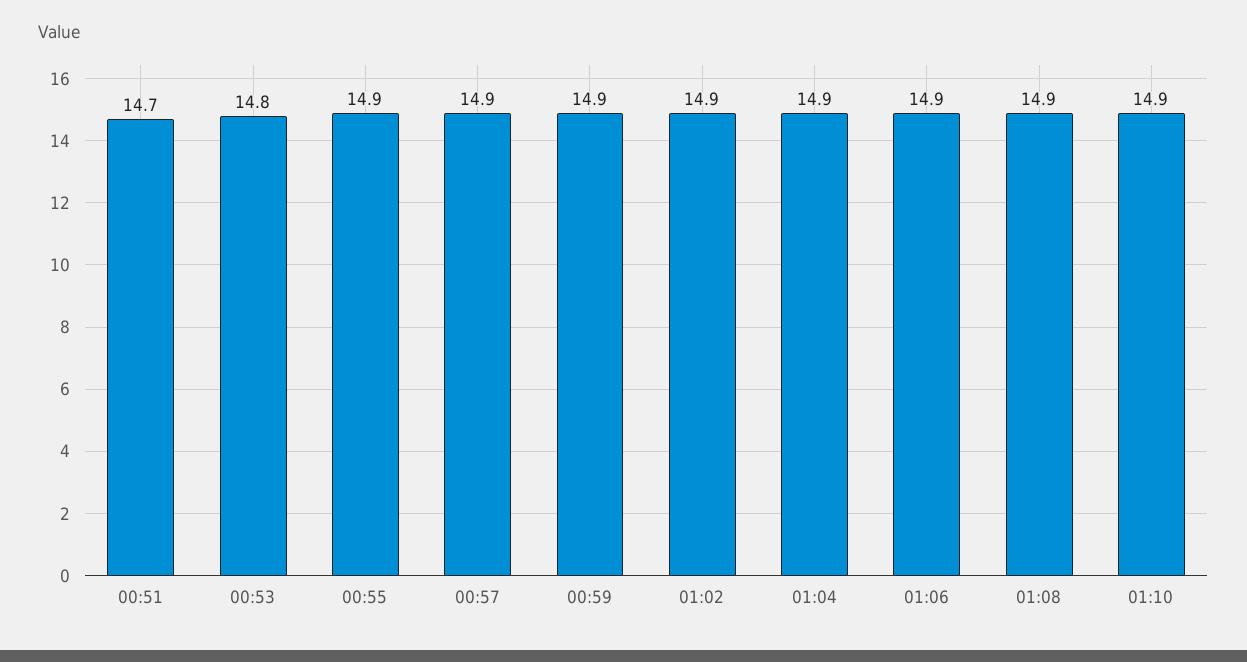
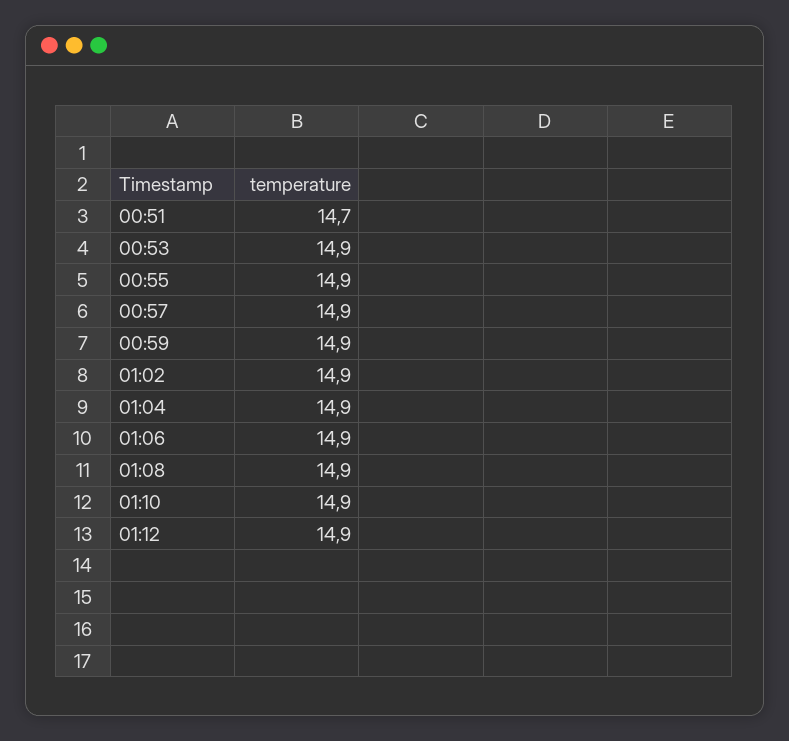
00:53: 14.8 -> 14.9
01:12: none -> 14.9

